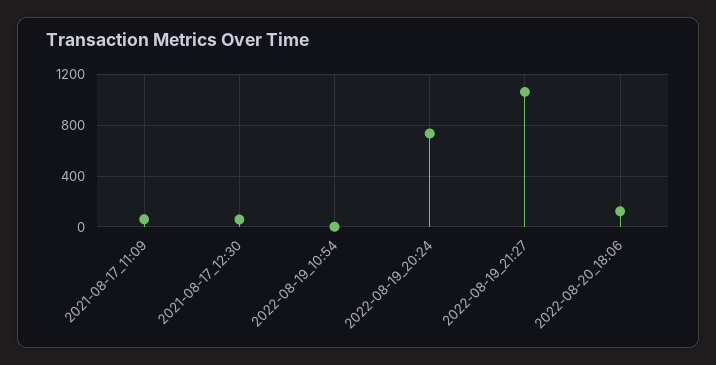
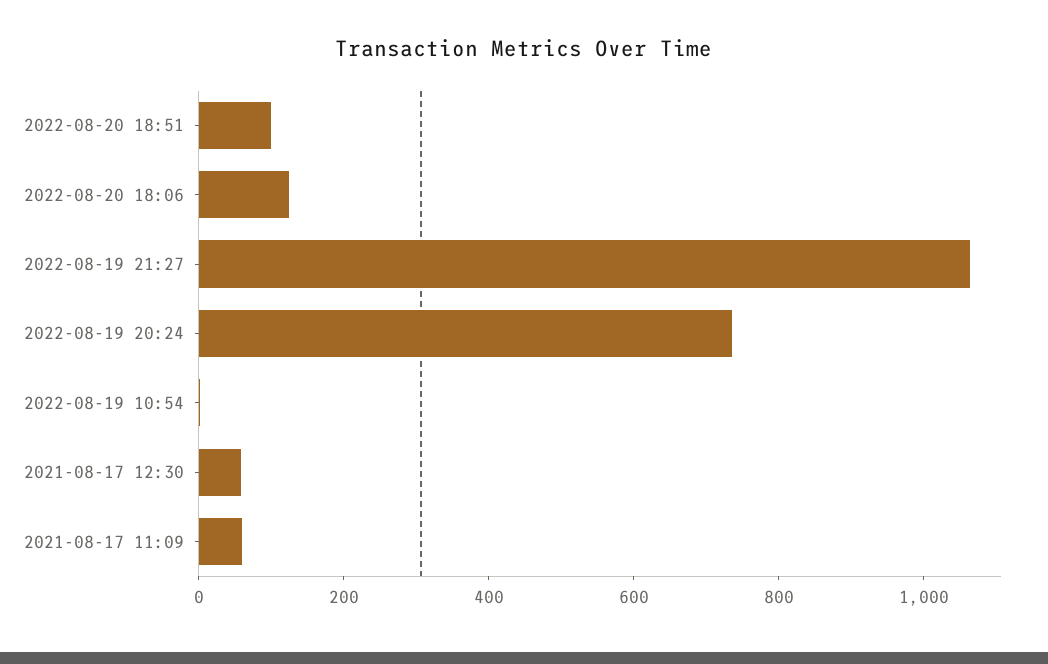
2022-08-20 18:51: none -> 100

